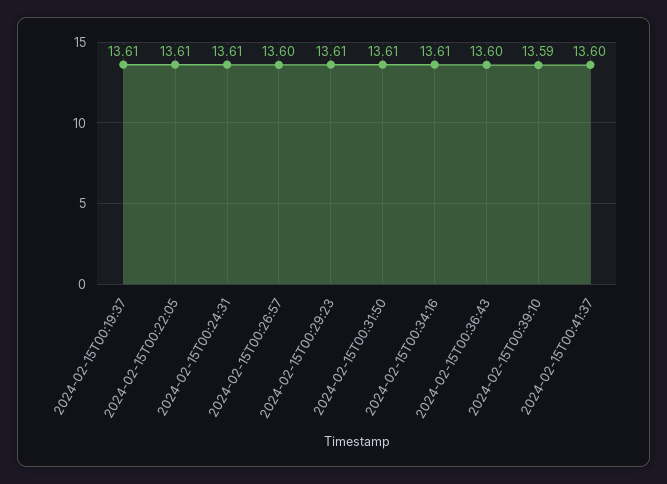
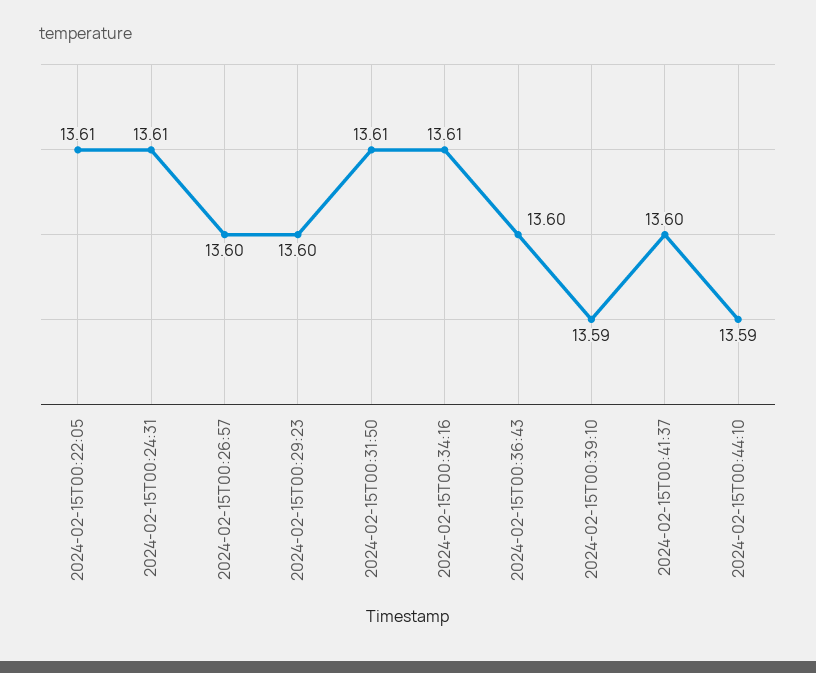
2024-02-15T00:19:37: 13.61 -> none
2024-02-15T00:29:23: 13.61 -> 13.6
2024-02-15T00:44:10: none -> 13.59

